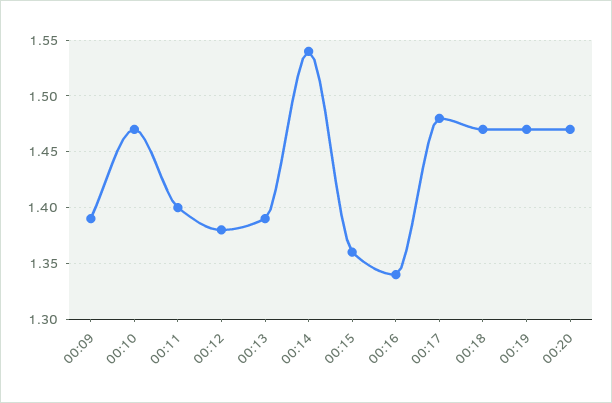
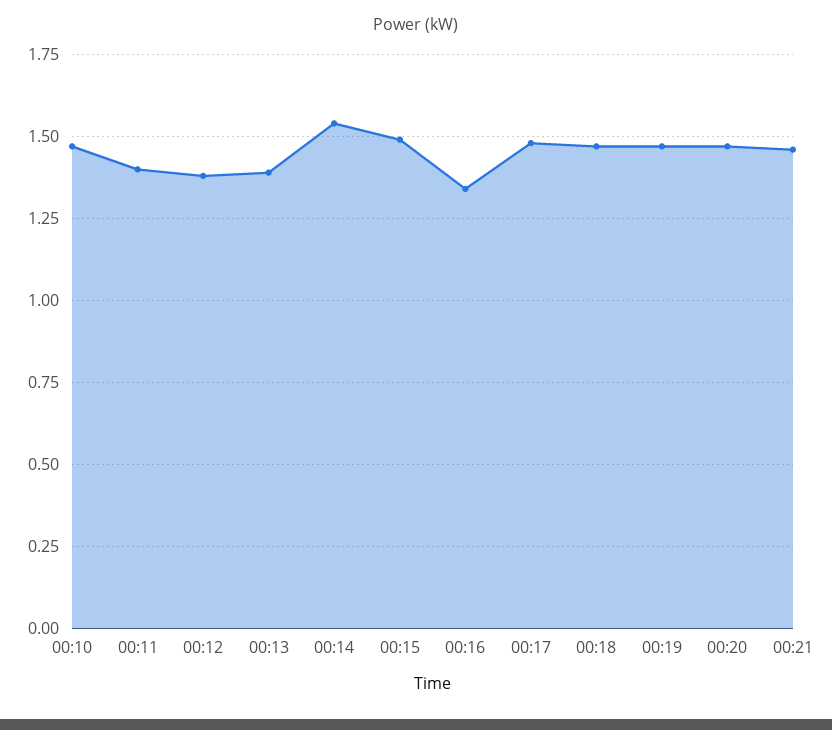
00:09: 1.39 -> none
00:15: 1.36 -> 1.5
00:21: none -> 1.45

